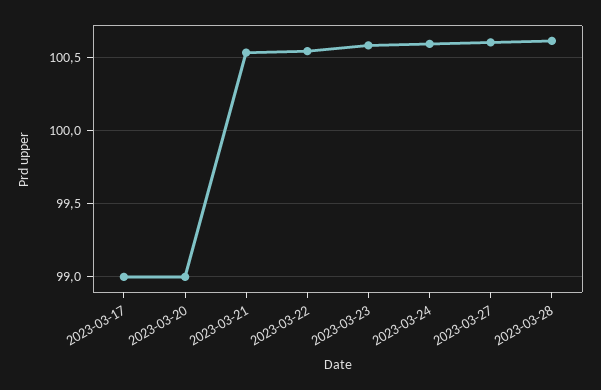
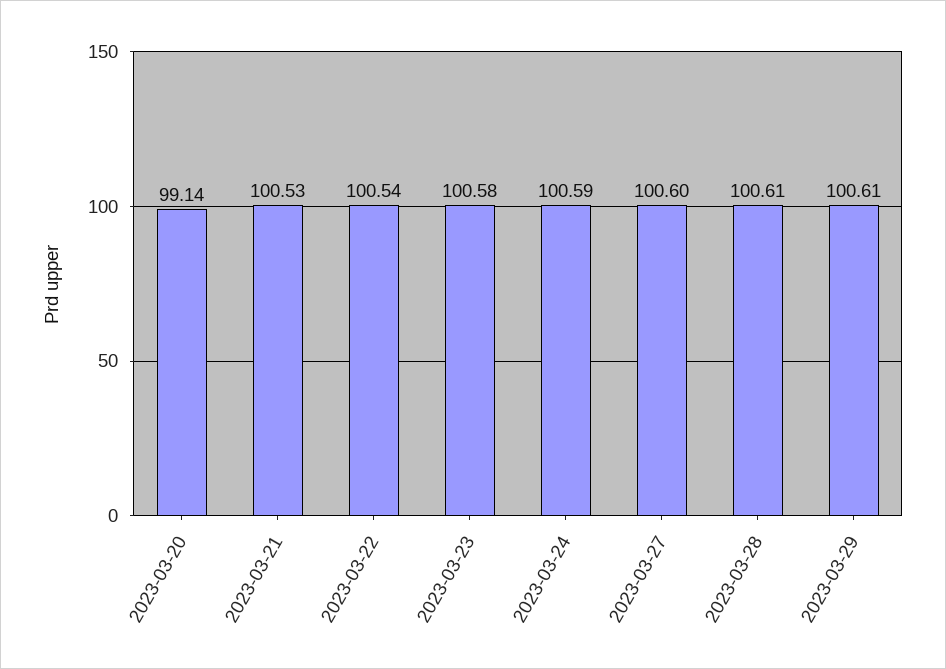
2023-03-17: 99 -> none
2023-03-20: 99 -> 99.14
2023-03-29: none -> 100.61

